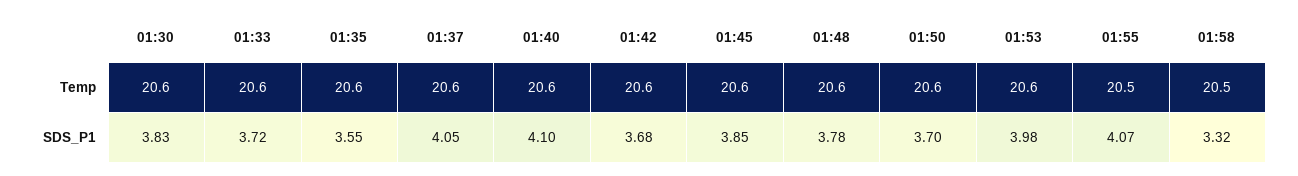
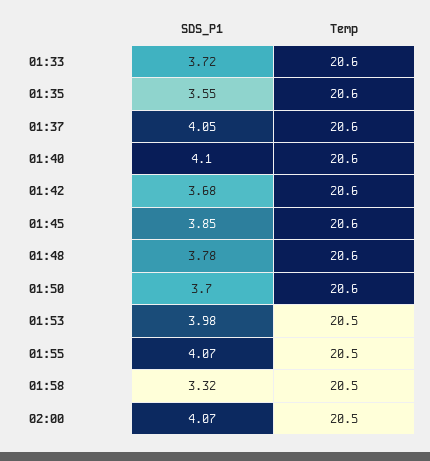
01:30, Temp: 20.6 -> none
01:53, Temp: 20.6 -> 20.5
01:30, SDS_P1: 3.83 -> none
02:00, SDS_P1: none -> 4.07
02:00, Temp: none -> 20.5

